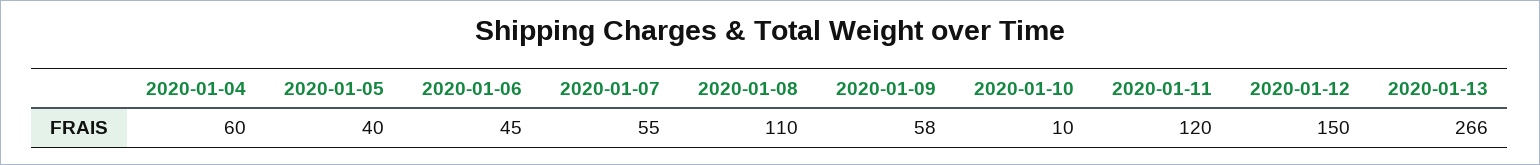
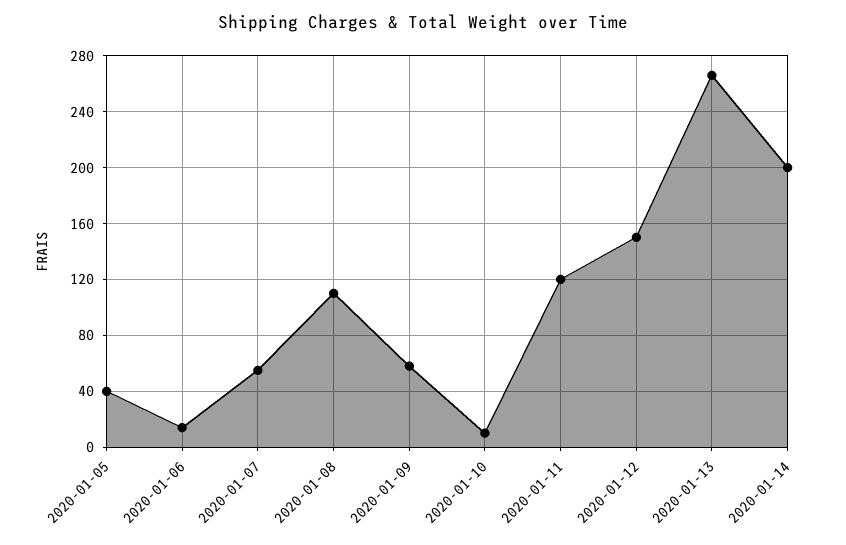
2020-01-04: 60 -> none
2020-01-06: 45 -> 15
2020-01-14: none -> 200

